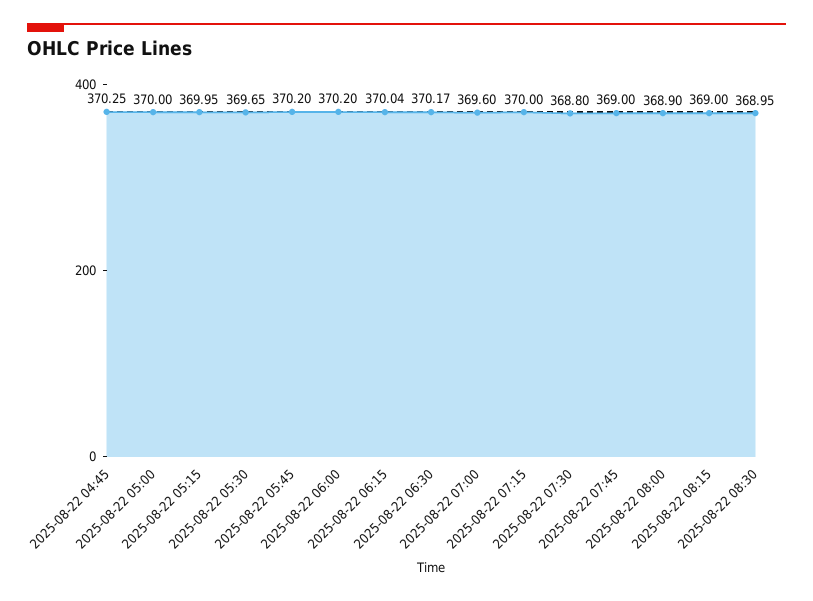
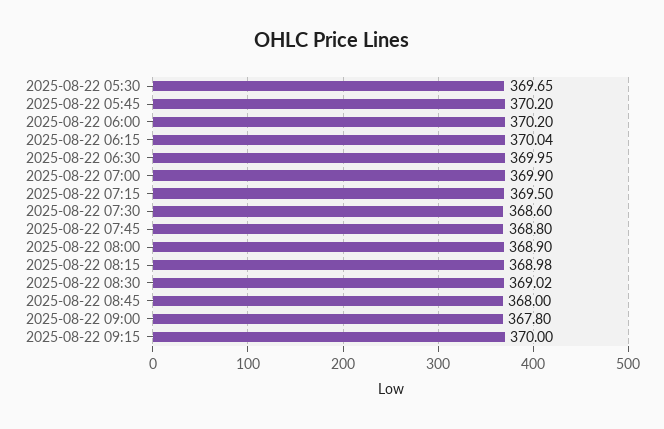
2025-08-22 04:45: 370.25 -> none
2025-08-22 05:00: 370 -> none
2025-08-22 05:15: 369.95 -> none
2025-08-22 06:30: 370.17 -> 369.95
2025-08-22 07:00: 369.6 -> 369.9
2025-08-22 07:15: 370 -> 369.5
2025-08-22 07:30: 368.8 -> 368.6
2025-08-22 07:45: 369 -> 368.8
2025-08-22 08:15: 369 -> 368.98
2025-08-22 08:30: 368.95 -> 369.02
2025-08-22 08:45: none -> 368
2025-08-22 09:00: none -> 367.8
2025-08-22 09:15: none -> 370

